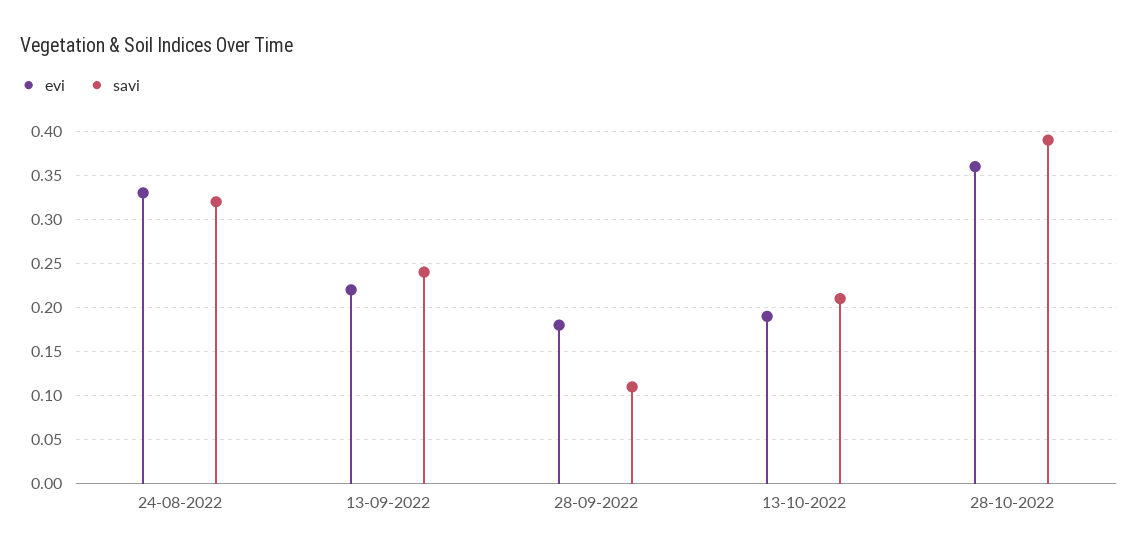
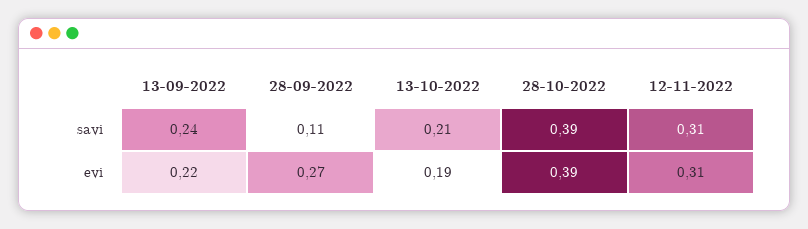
evi, 24-08-2022: 0.33 -> none
savi, 24-08-2022: 0.32 -> none
evi, 28-09-2022: 0.18 -> 0.27
evi, 28-10-2022: 0.36 -> 0.39
savi, 12-11-2022: none -> 0.31
evi, 12-11-2022: none -> 0.31

